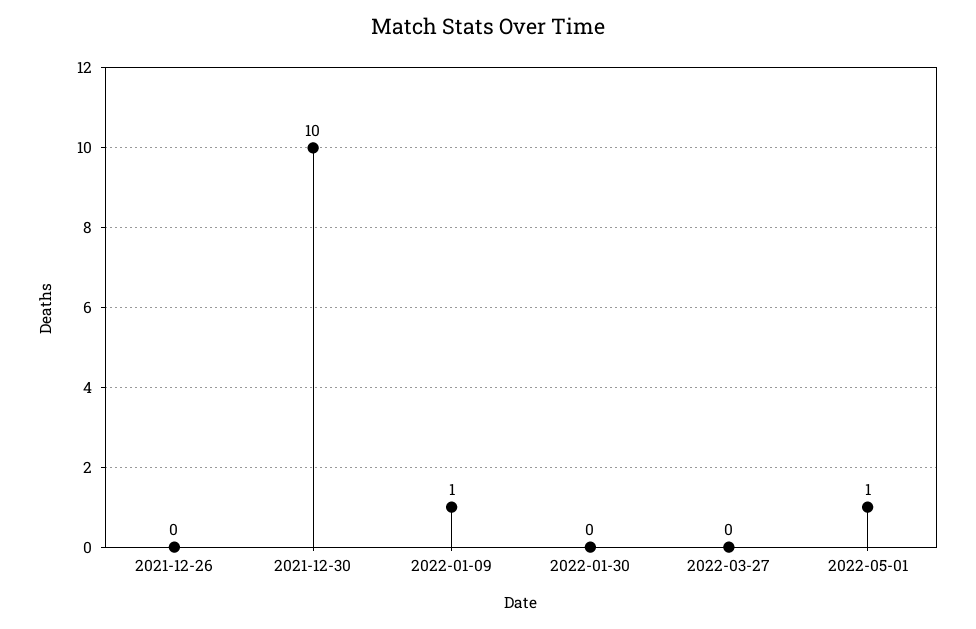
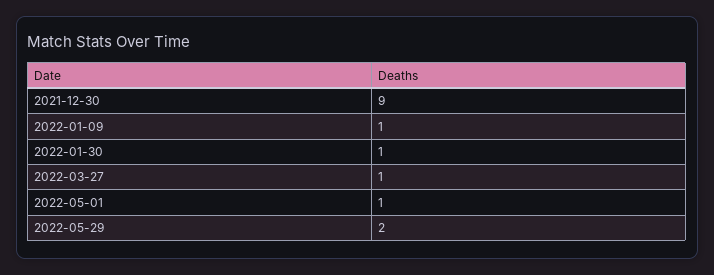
2021-12-26: 0 -> none
2021-12-30: 10 -> 9
2022-01-30: 0 -> 1
2022-03-27: 0 -> 1
2022-05-29: none -> 2

